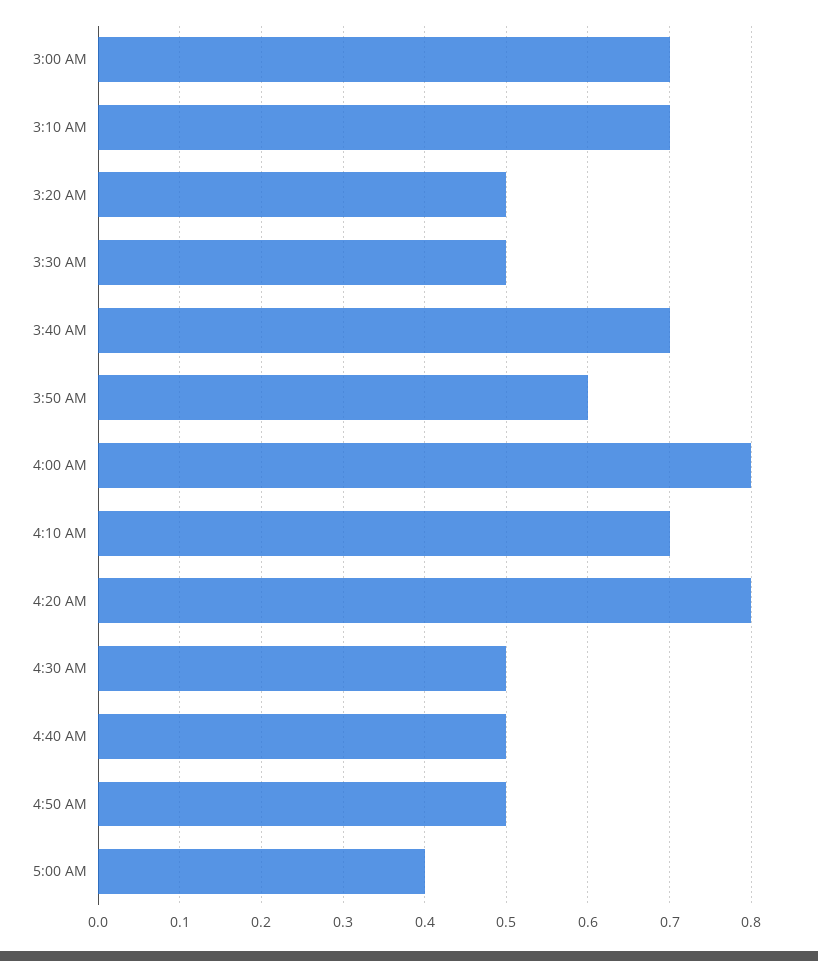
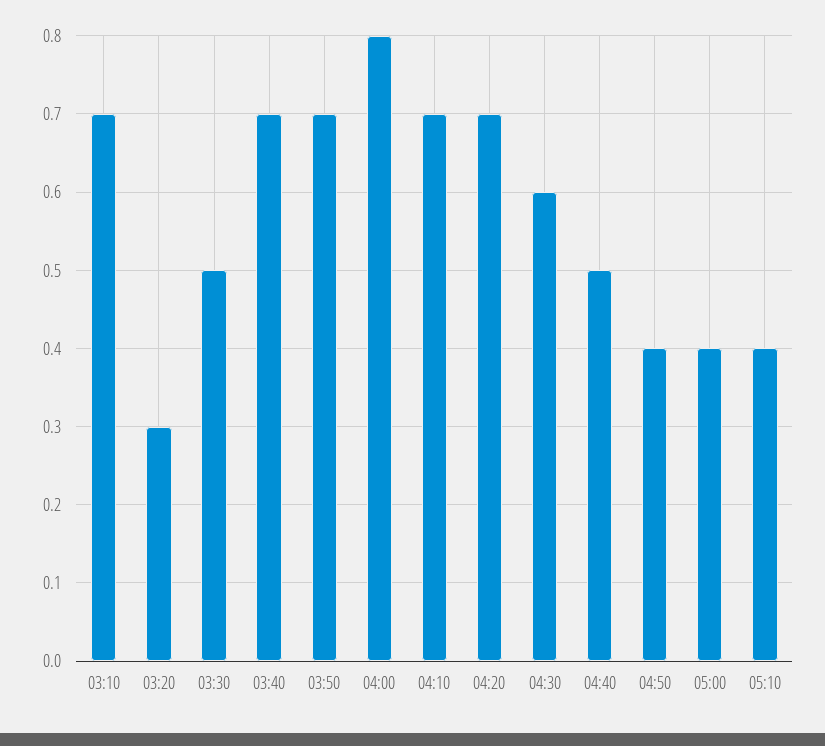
3:00 AM: 0.7 -> none
3:20 AM: 0.5 -> 0.3
3:50 AM: 0.6 -> 0.7
4:20 AM: 0.8 -> 0.7
4:30 AM: 0.5 -> 0.6
4:50 AM: 0.5 -> 0.4
05:10: none -> 0.4

